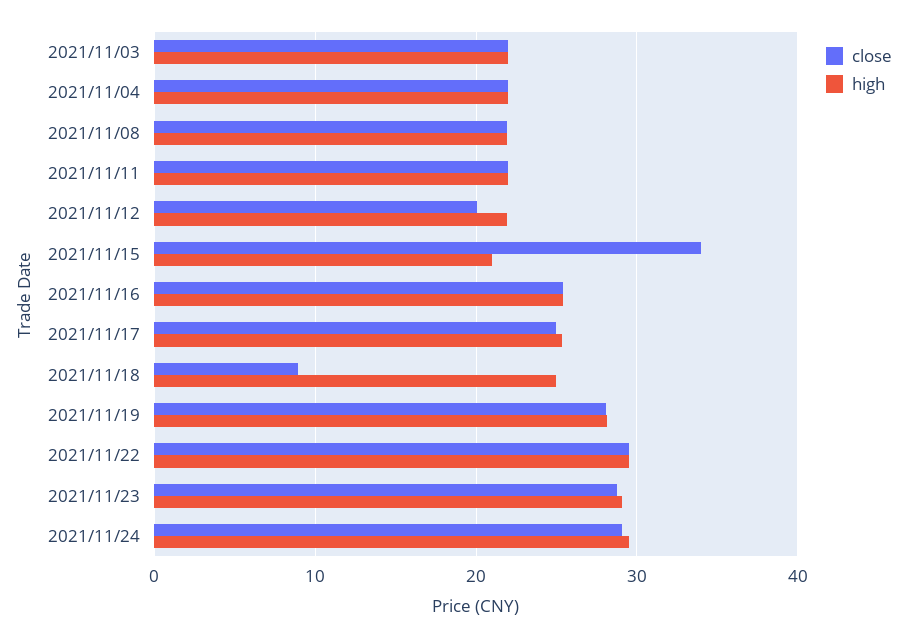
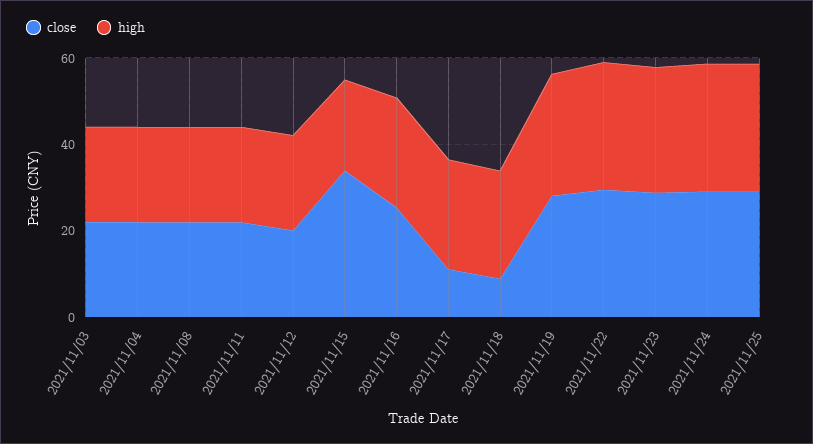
close, 2021/11/17: 25 -> 10
close, 2021/11/25: none -> 30
high, 2021/11/25: none -> 30

